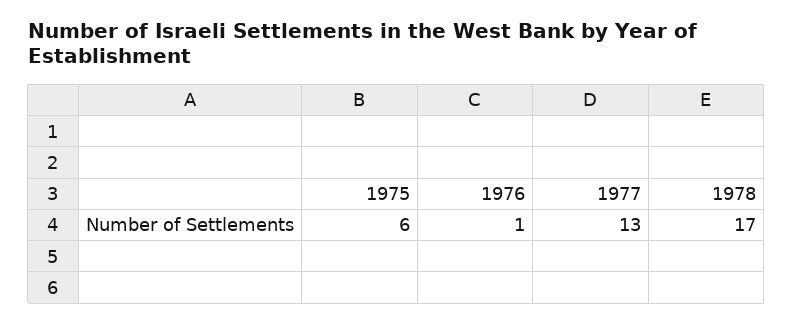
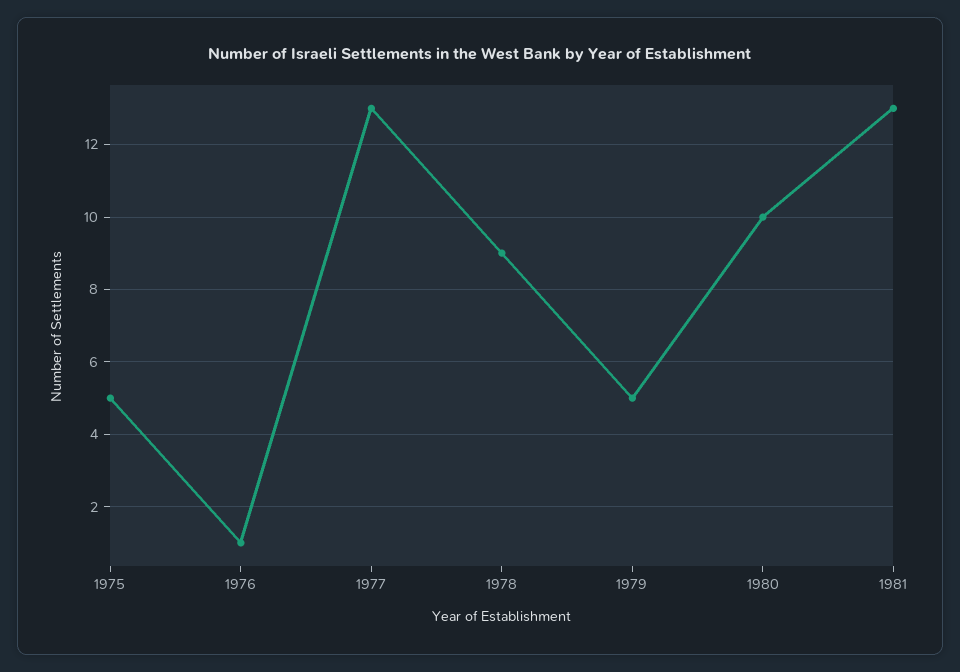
1975: 6 -> 5
1978: 17 -> 9
1979: none -> 5
1980: none -> 10
1981: none -> 13

